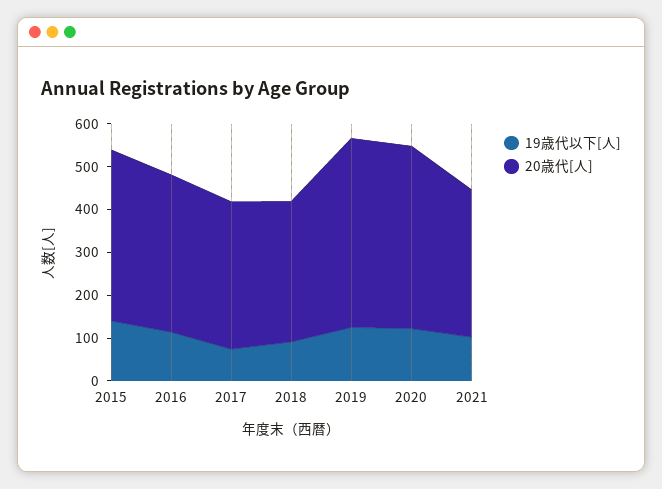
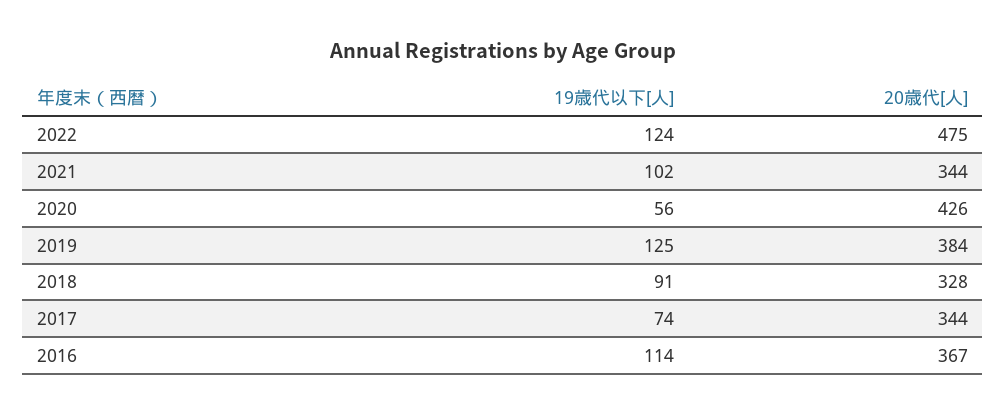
19歳代以下[人], 2015: 140 -> none
20歳代[人], 2015: 400 -> none
20歳代[人], 2019: 440 -> 384
19歳代以下[人], 2020: 120 -> 56
19歳代以下[人], 2022: none -> 124
20歳代[人], 2022: none -> 475

